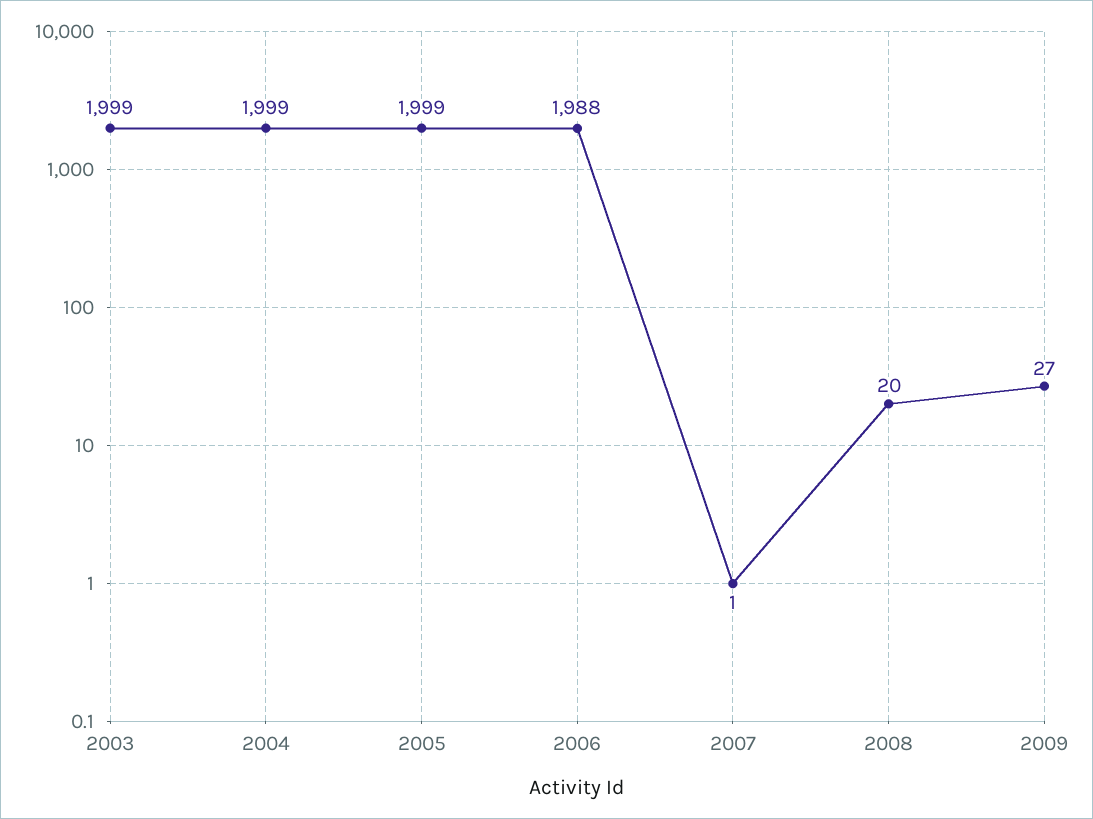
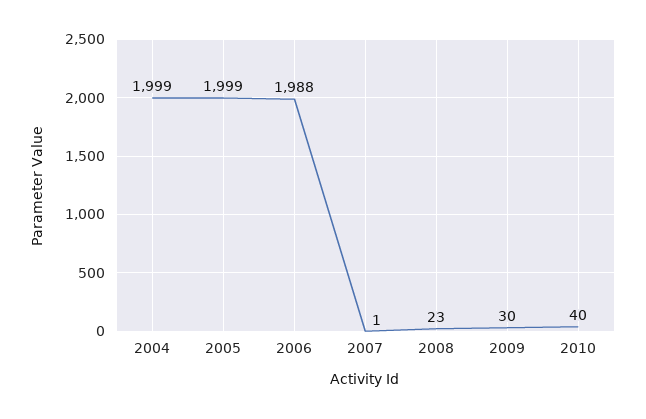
2003: 1999 -> none
2008: 20 -> 23
2009: 27 -> 30
2010: none -> 40

